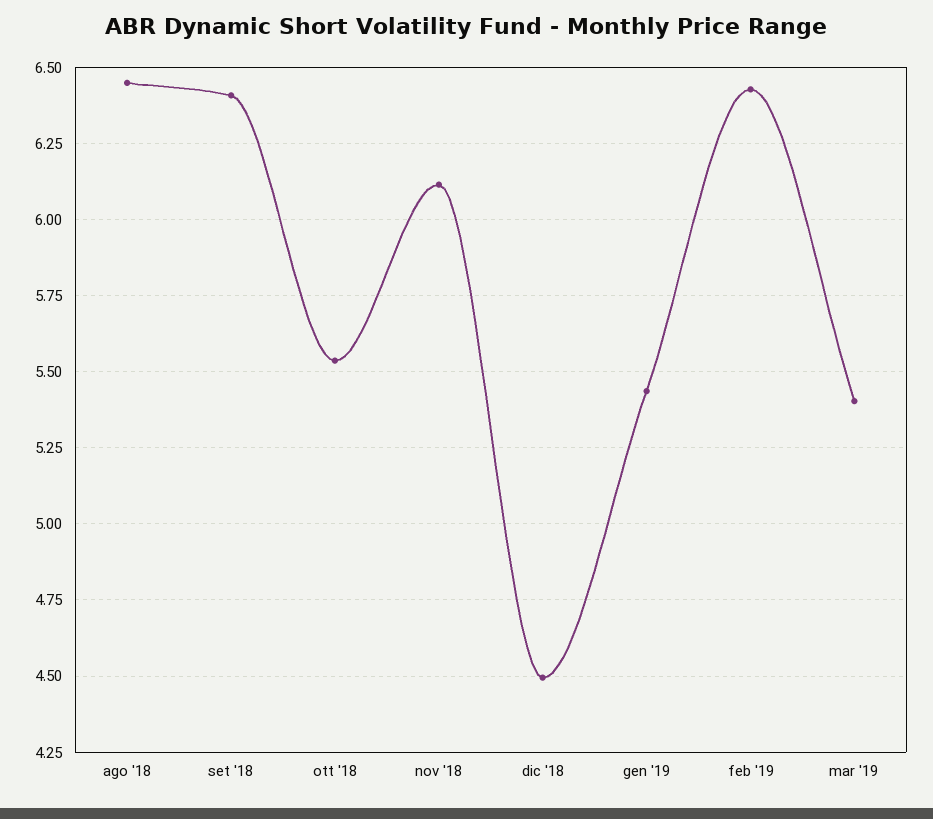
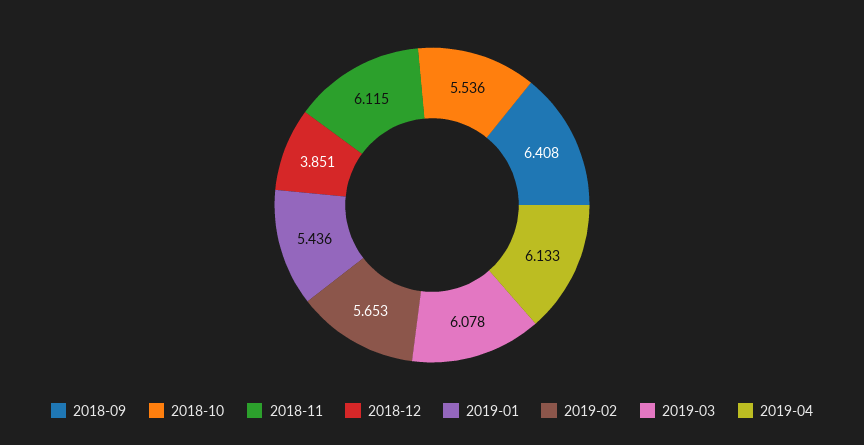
ago '18: 6.45 -> none
dic '18: 4.5 -> 3.851
feb '19: 6.425 -> 5.653
mar '19: 5.4 -> 6.078
2019-04: none -> 6.133

